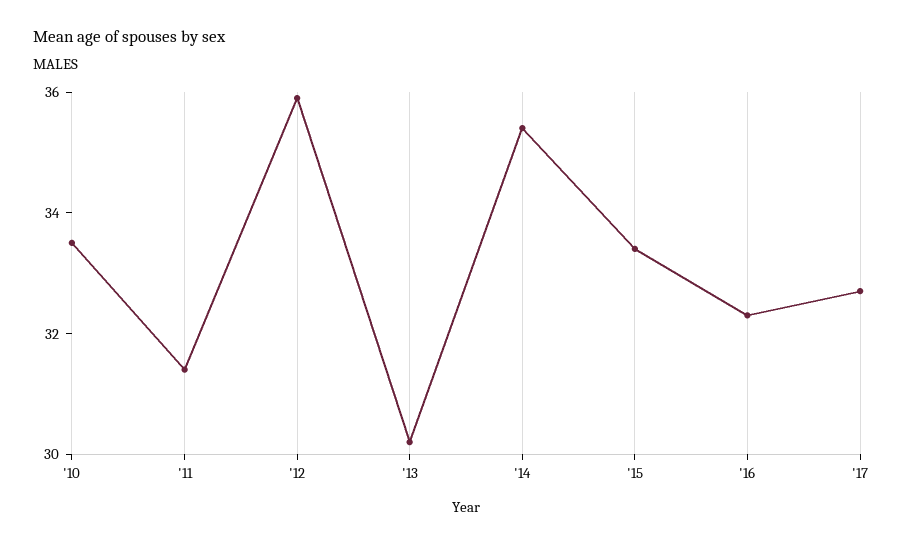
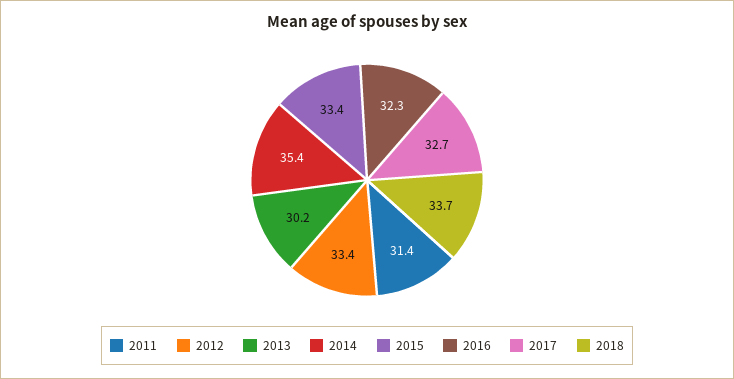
'10: 33.5 -> none
'12: 36 -> 33.4
2018: none -> 33.7

